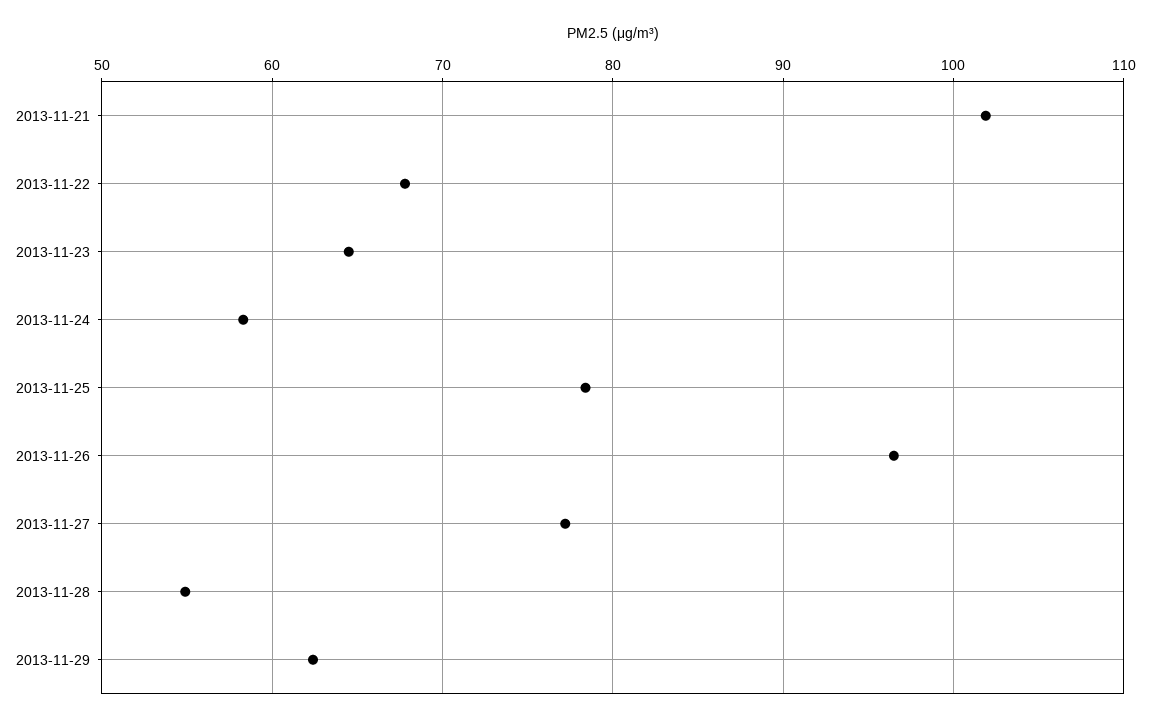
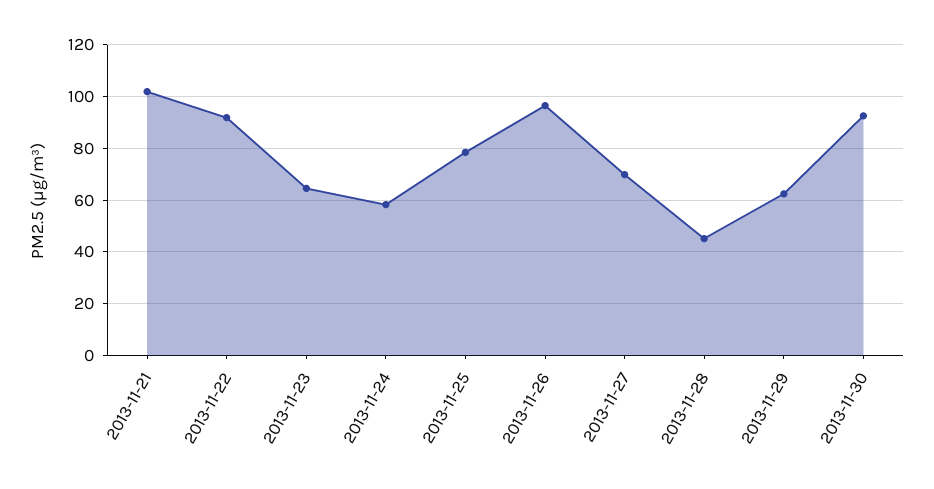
2013-11-22: 68 -> 92.5
2013-11-27: 77 -> 70
2013-11-28: 55 -> 45
2013-11-30: none -> 92.5

